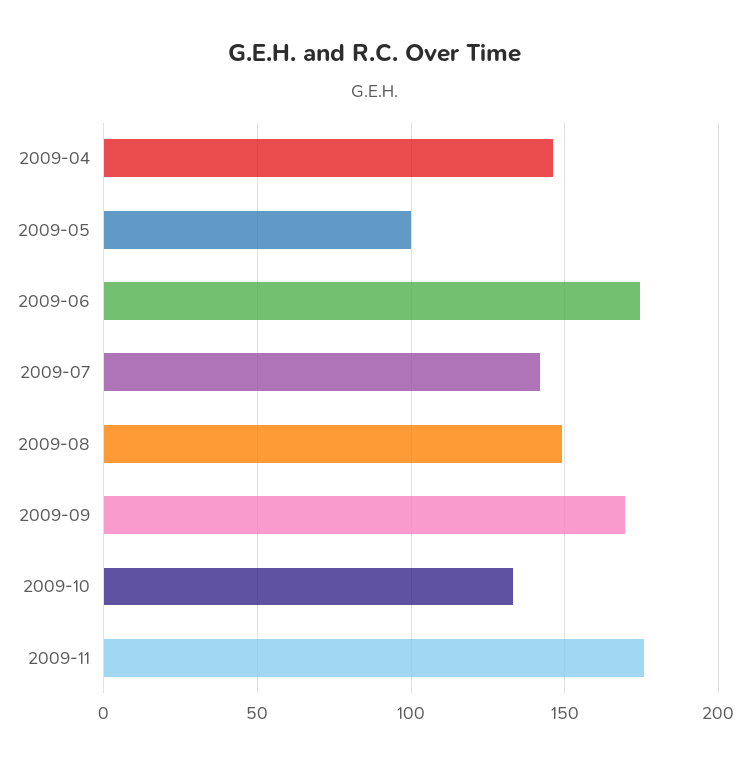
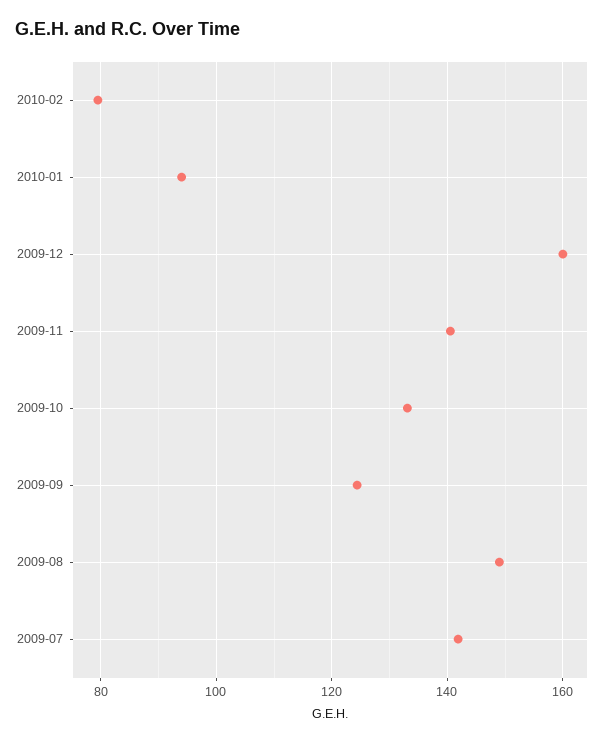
2009-04: 145 -> none
2009-05: 100 -> none
2009-06: 175 -> none
2009-09: 170 -> 124
2009-11: 175 -> 140
2010-02: none -> 80
2010-01: none -> 94
2009-12: none -> 160

